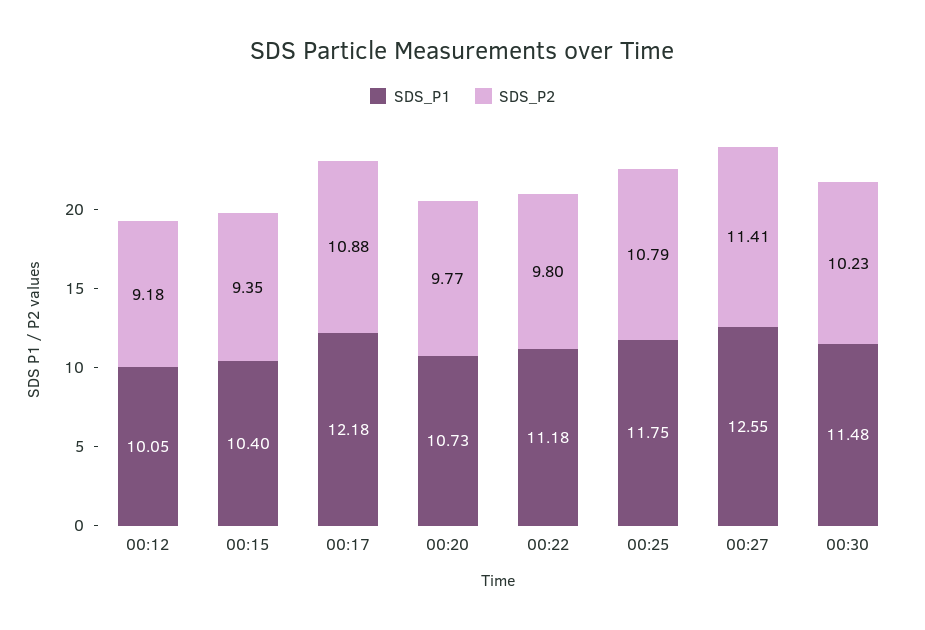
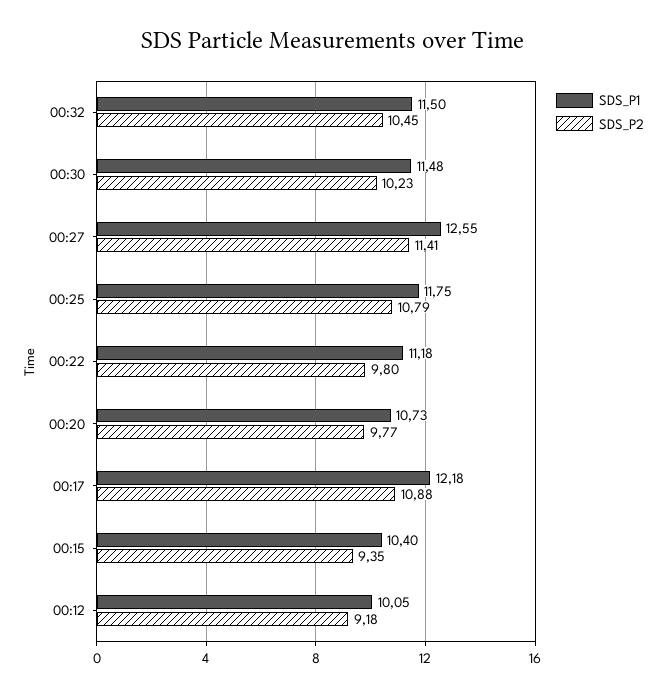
SDS_P1, 00:32: none -> 11.5
SDS_P2, 00:32: none -> 10.45

